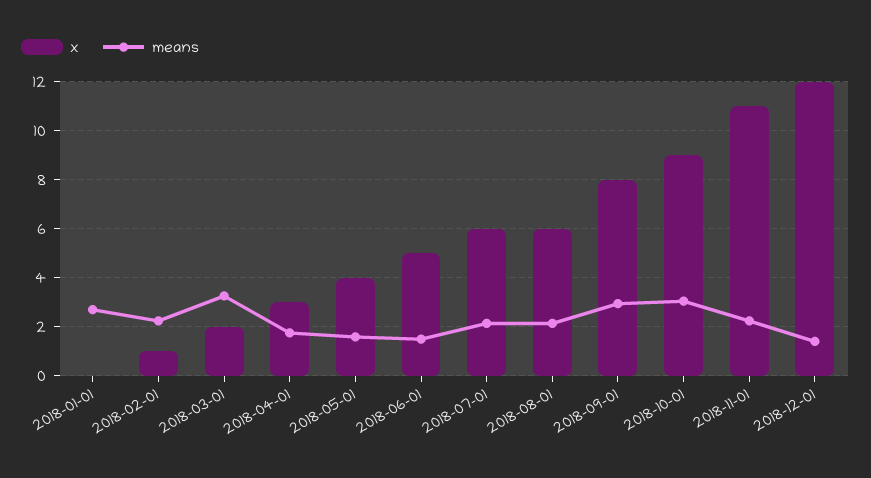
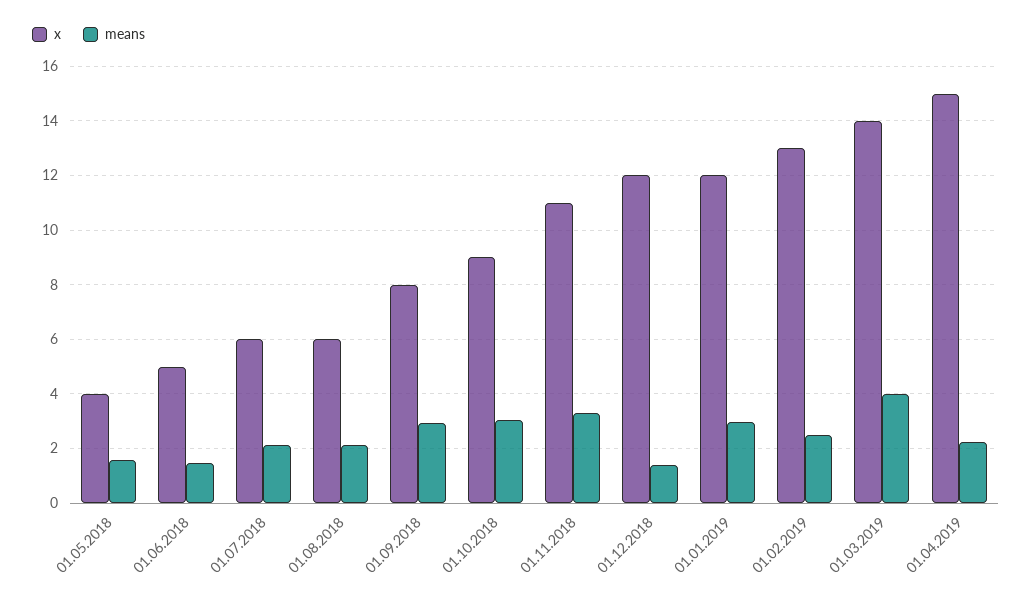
x, 2018-01-01: 0 -> none
means, 2018-01-01: 2.75 -> none
x, 2018-02-01: 1 -> none
means, 2018-02-01: 2.25 -> none
x, 2018-03-01: 2 -> none
means, 2018-03-01: 3.25 -> none
x, 2018-04-01: 3 -> none
means, 2018-04-01: 1.75 -> none
means, 2018-11-01: 2.25 -> 3.25
x, 01.01.2019: none -> 12
means, 01.01.2019: none -> 3
x, 01.02.2019: none -> 13
means, 01.02.2019: none -> 2.5
x, 01.03.2019: none -> 14
means, 01.03.2019: none -> 4
x, 01.04.2019: none -> 15
means, 01.04.2019: none -> 2.25

